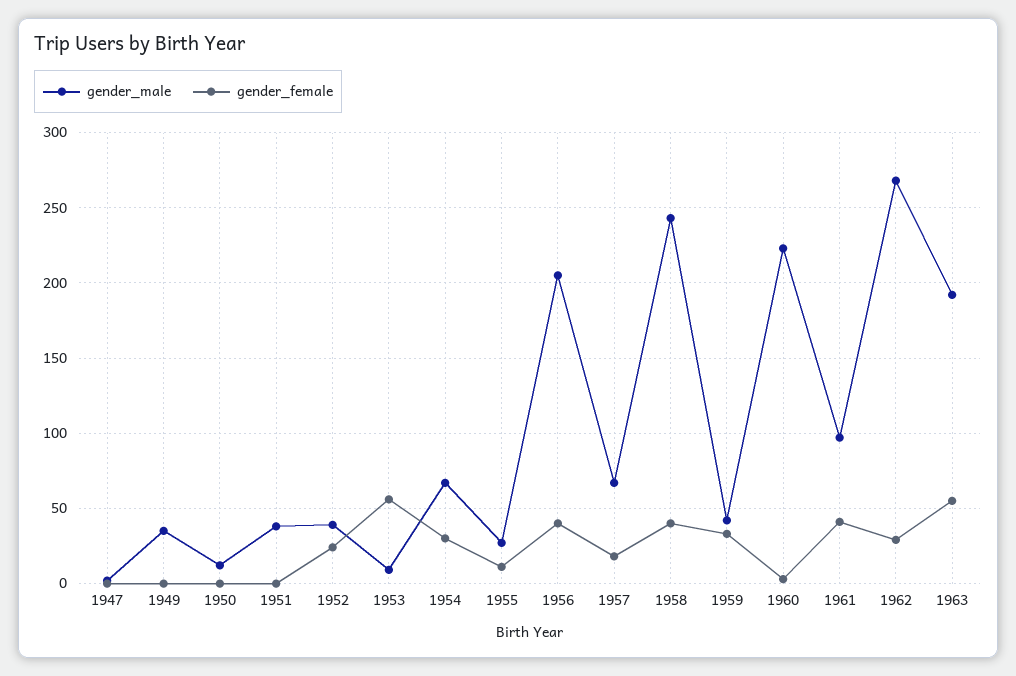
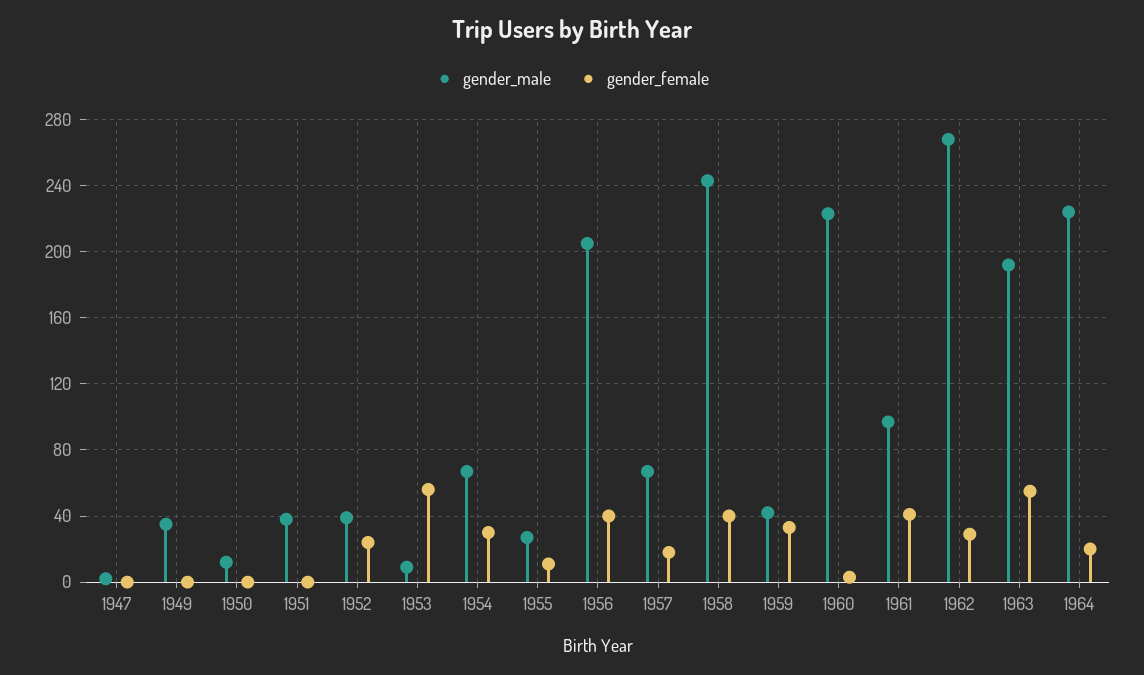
gender_male, 1964: none -> 225
gender_female, 1964: none -> 20

